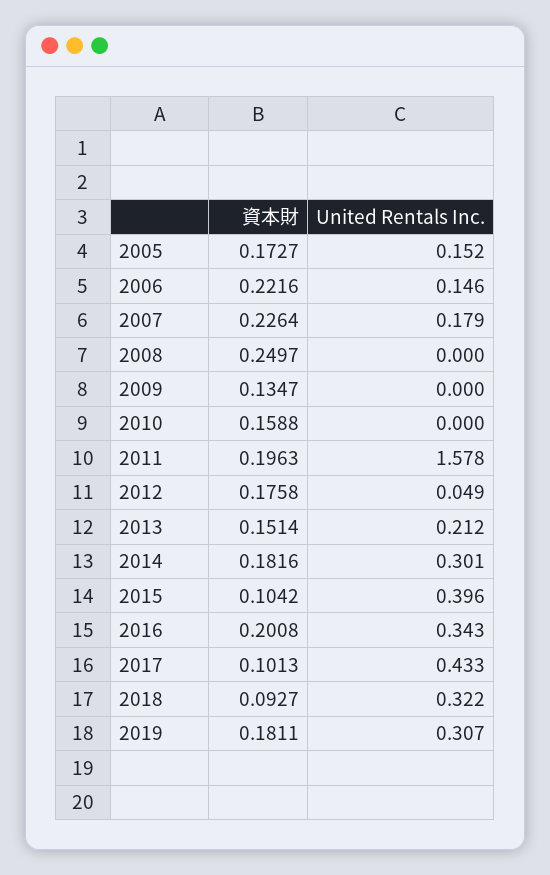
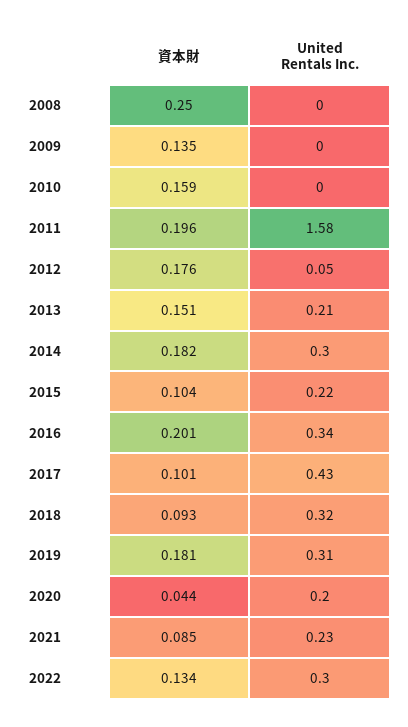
資本財, 2005: 0.1727 -> none
United Rentals Inc., 2005: 0.152 -> none
資本財, 2006: 0.2216 -> none
United Rentals Inc., 2006: 0.146 -> none
資本財, 2007: 0.2264 -> none
United Rentals Inc., 2007: 0.179 -> none
United Rentals Inc., 2015: 0.396 -> 0.22
資本財, 2020: none -> 0.044
United Rentals Inc., 2020: none -> 0.2
資本財, 2021: none -> 0.085
United Rentals Inc., 2021: none -> 0.23
資本財, 2022: none -> 0.134
United Rentals Inc., 2022: none -> 0.3

